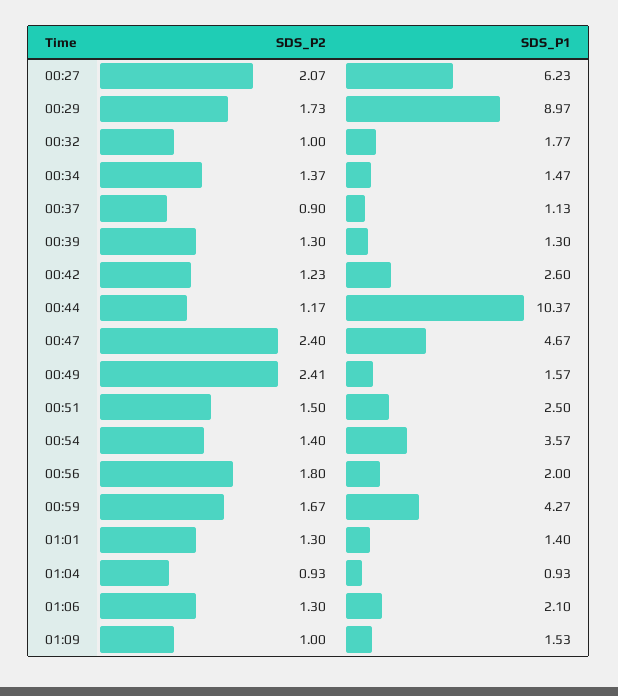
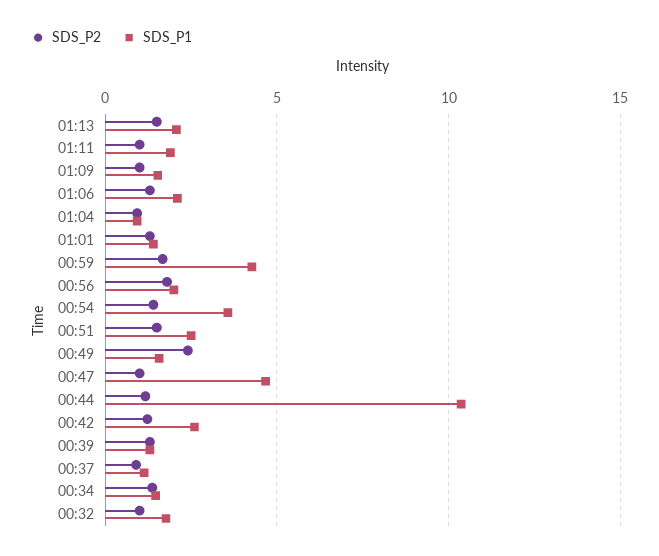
SDS_P2, 00:27: 2.07 -> none
SDS_P1, 00:27: 6.23 -> none
SDS_P2, 00:29: 1.73 -> none
SDS_P1, 00:29: 8.97 -> none
SDS_P2, 00:47: 2.4 -> 1
SDS_P2, 01:13: none -> 1.5
SDS_P1, 01:13: none -> 2
SDS_P2, 01:11: none -> 1
SDS_P1, 01:11: none -> 2

